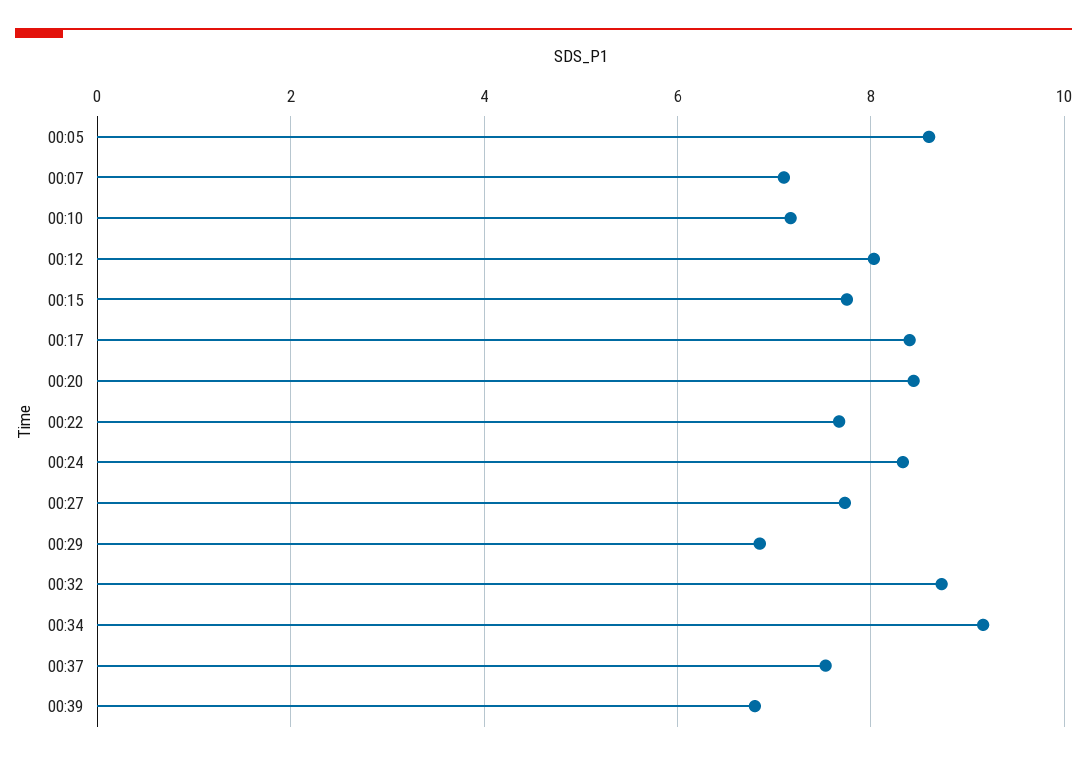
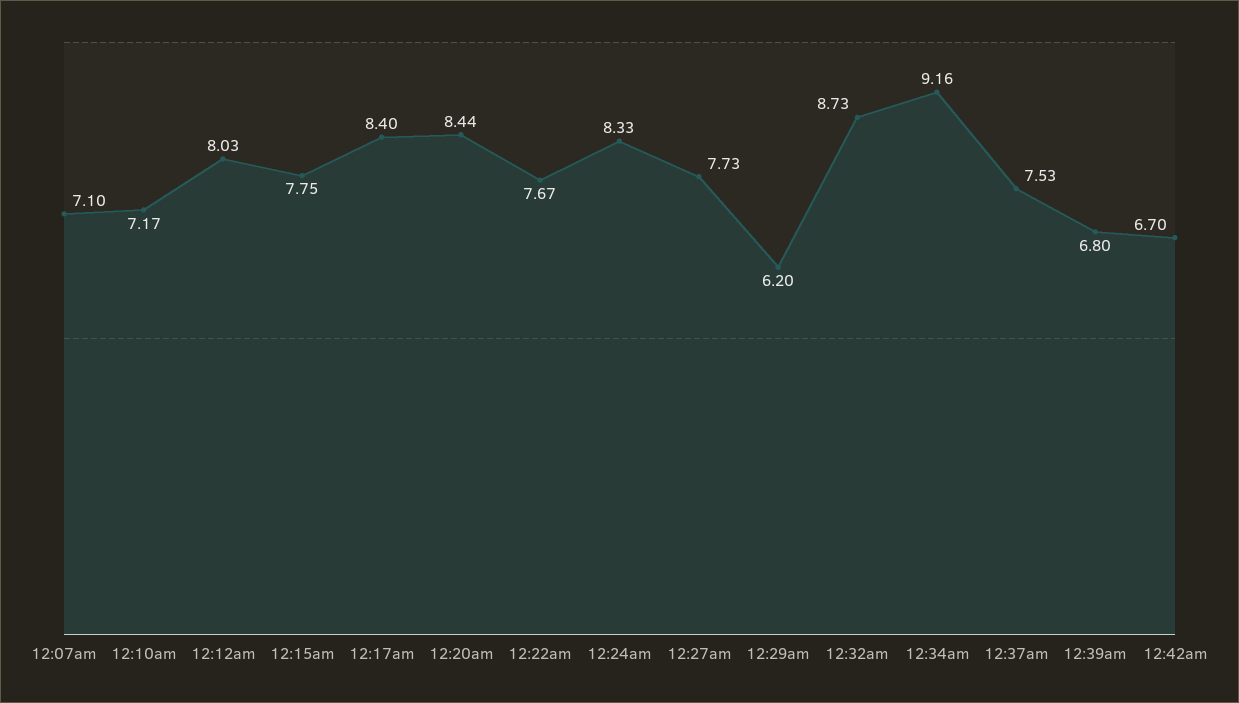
00:05: 8.6 -> none
00:29: 6.8 -> 6.2
12:42am: none -> 6.7

